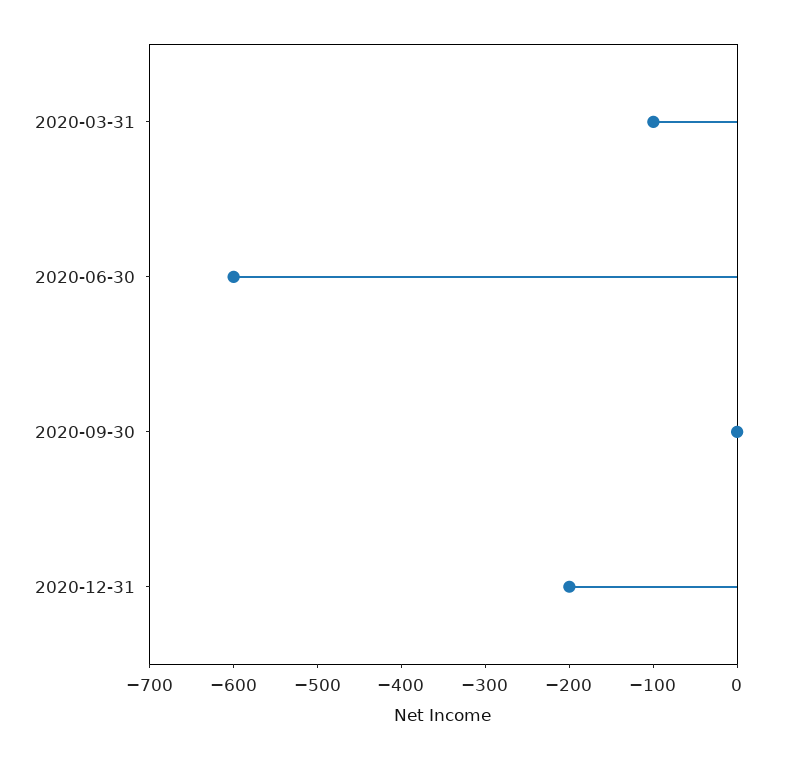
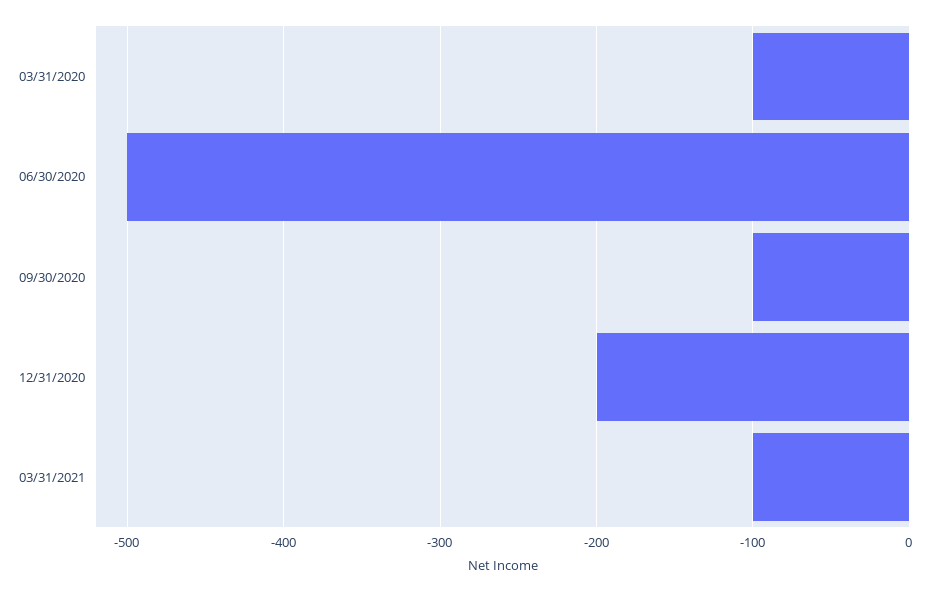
2020-06-30: -600 -> -500
2020-09-30: 0 -> -100
03/31/2021: none -> -100

